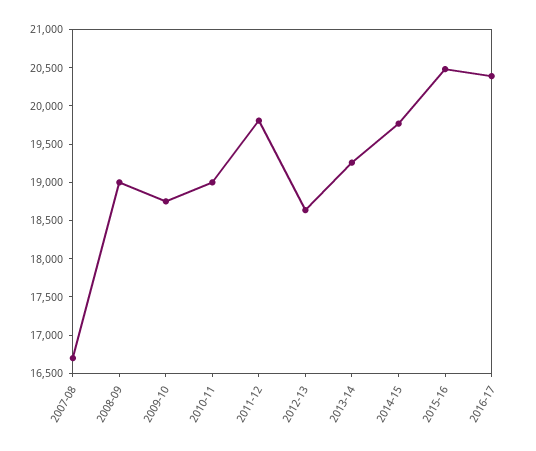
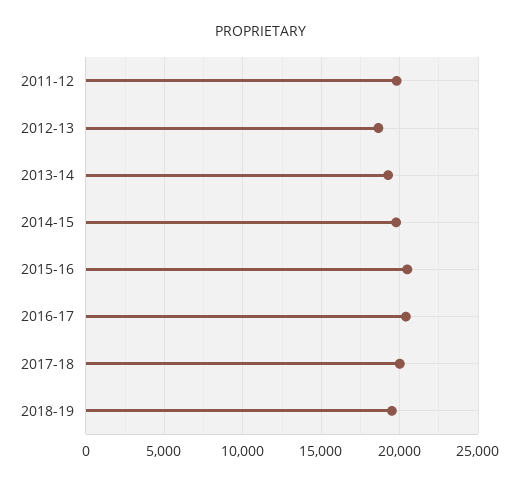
2007-08: 16750 -> none
2008-09: 19000 -> none
2009-10: 18750 -> none
2010-11: 19000 -> none
2017-18: none -> 20000
2018-19: none -> 19500

